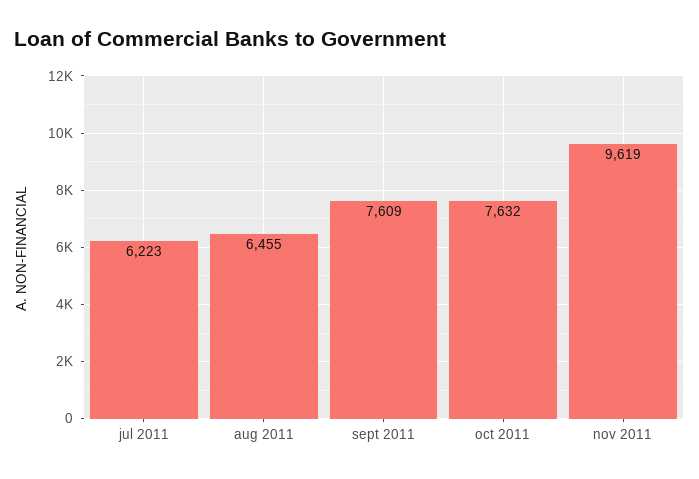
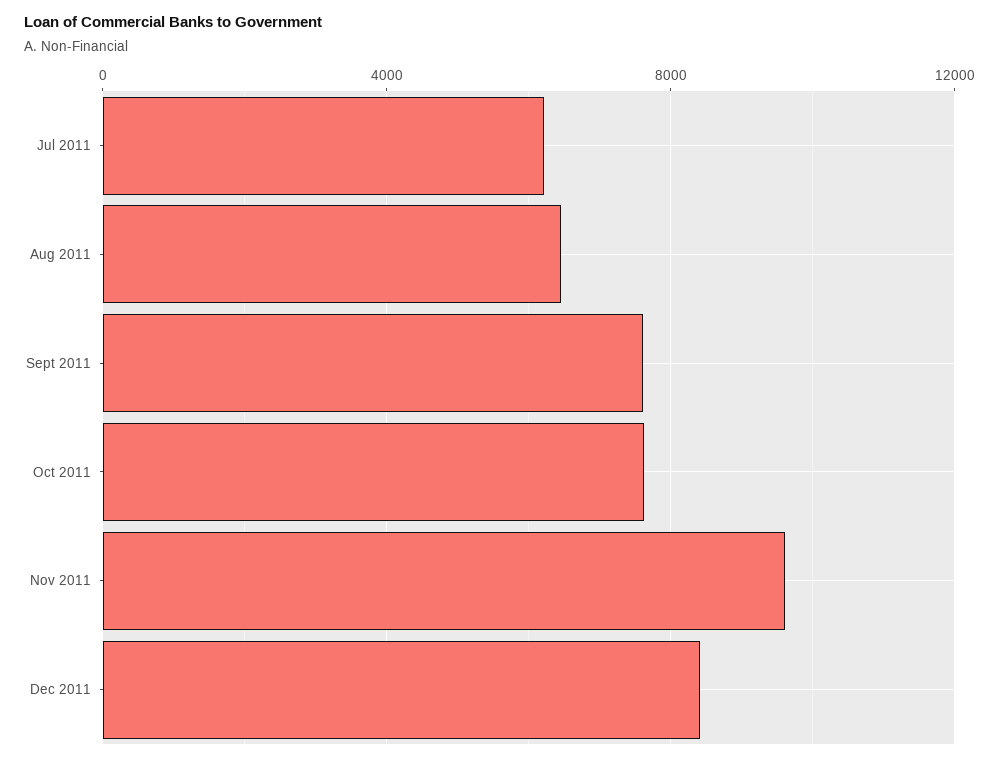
Dec 2011: none -> 8500

